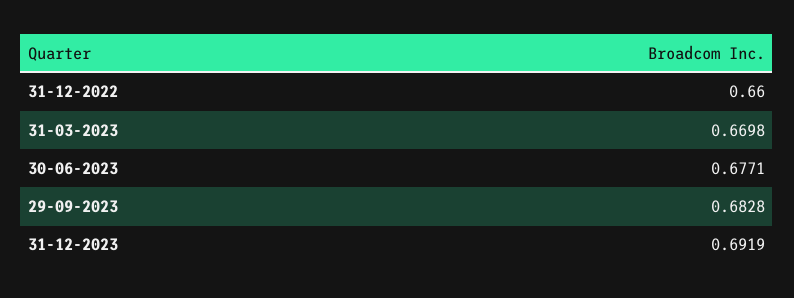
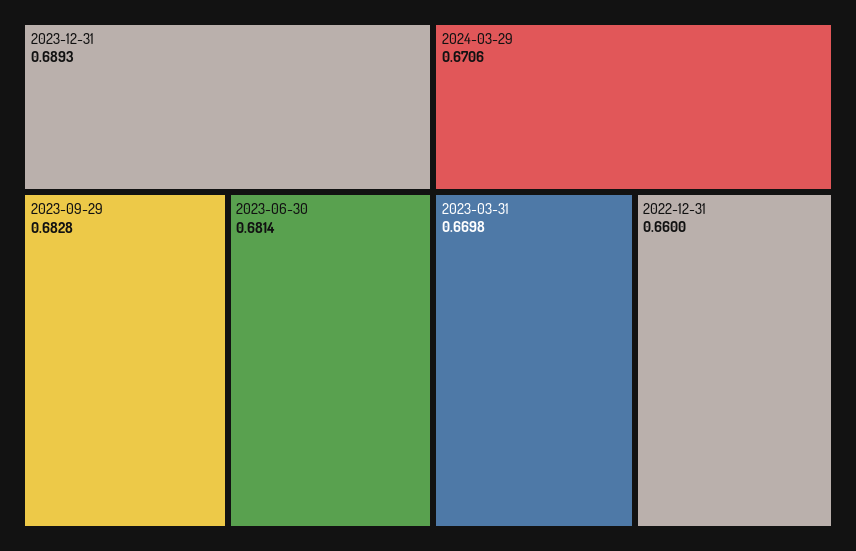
30-06-2023: 0.6771 -> 0.6814
31-12-2023: 0.6919 -> 0.6893
2024-03-29: none -> 0.6706

